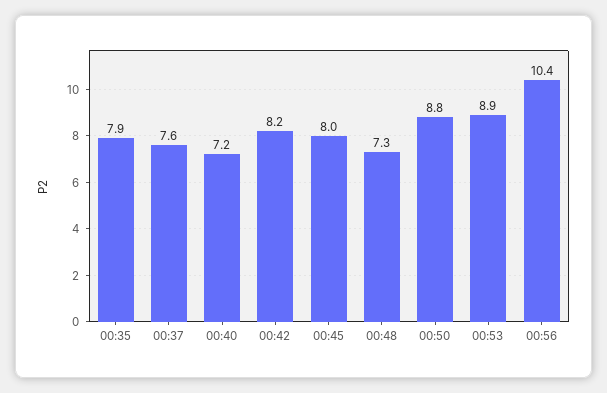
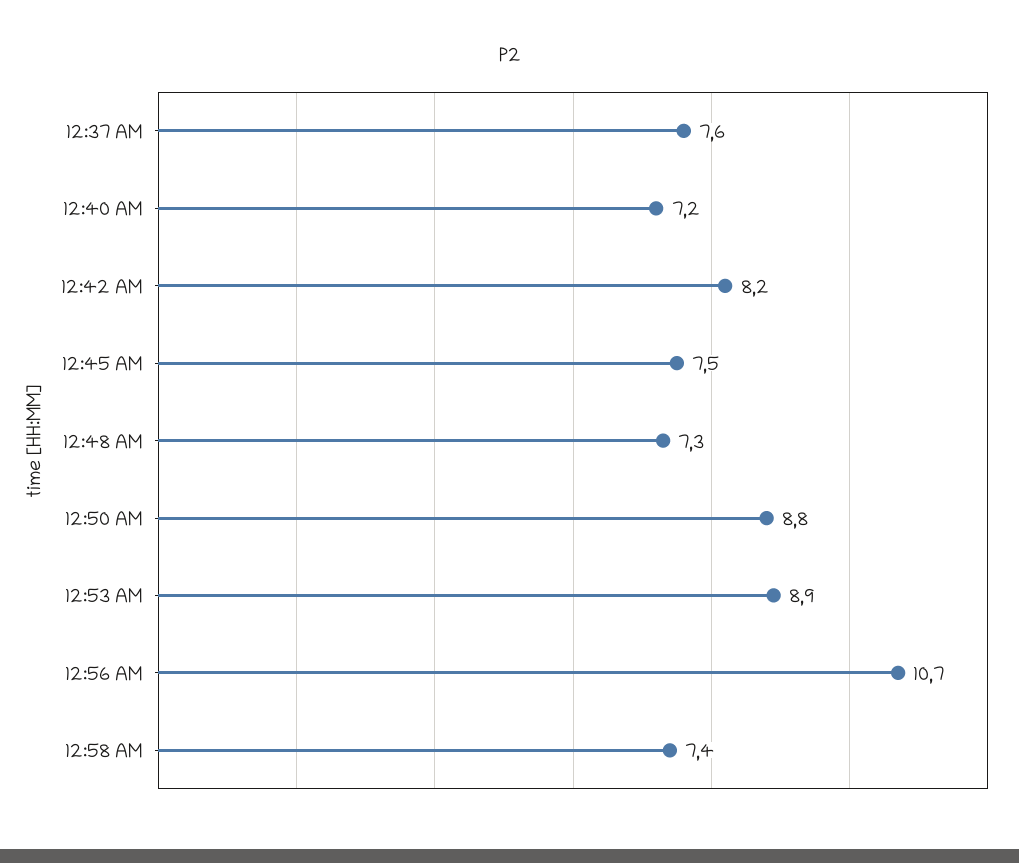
00:35: 7.9 -> none
00:45: 8 -> 7.5
00:56: 10.4 -> 10.7
12:58 AM: none -> 7.4

